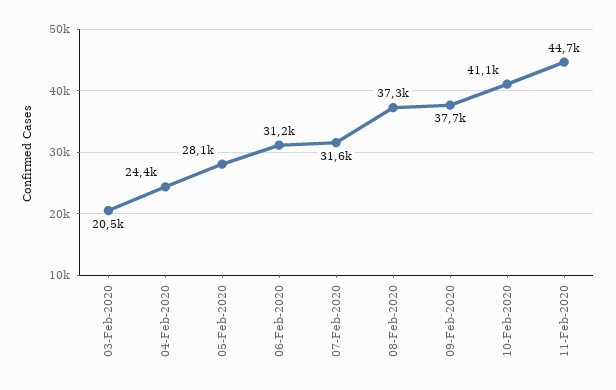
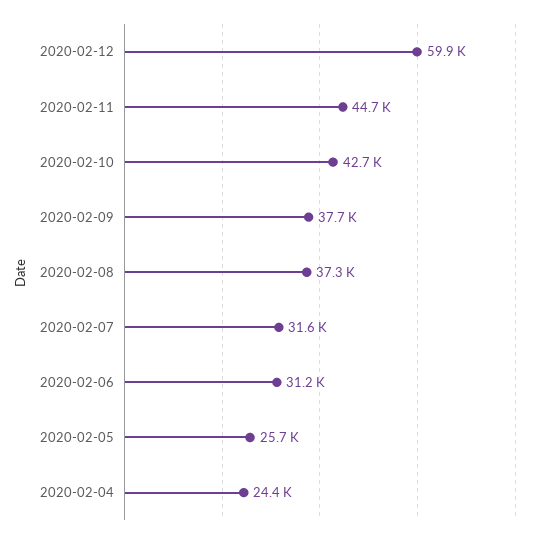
03-Feb-2020: 20500 -> none
05-Feb-2020: 28100 -> 25700
10-Feb-2020: 41100 -> 42700
2020-02-12: none -> 59900

